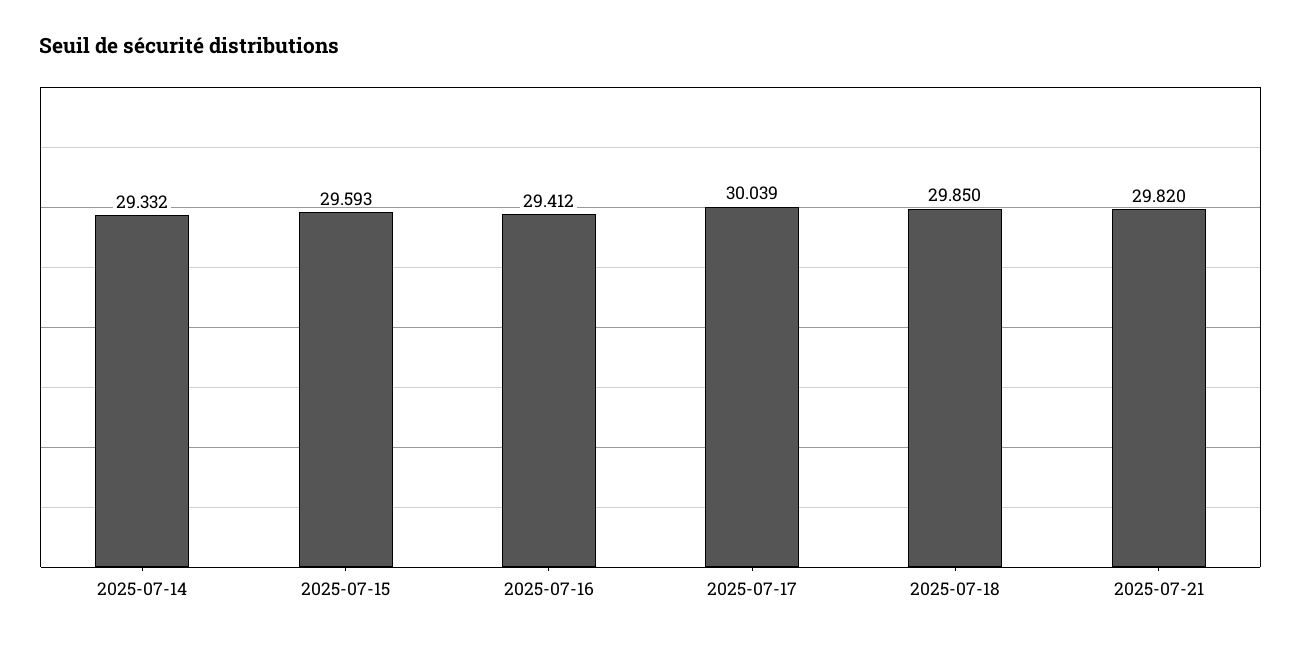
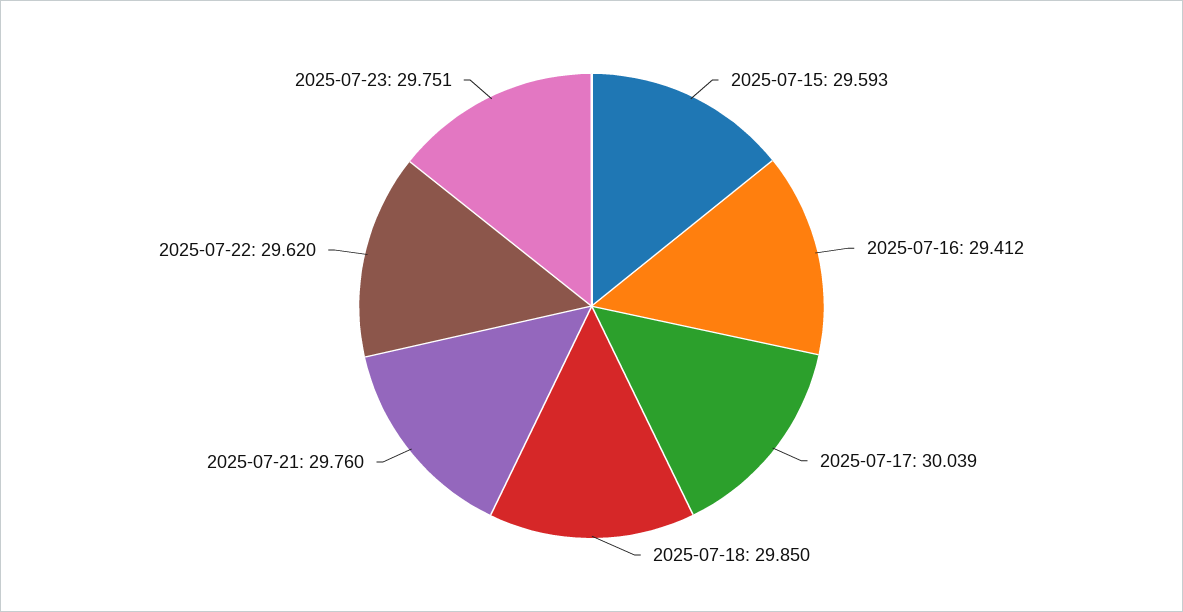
2025-07-14: 29.332 -> none
2025-07-21: 29.82 -> 29.76
2025-07-22: none -> 29.62
2025-07-23: none -> 29.751

